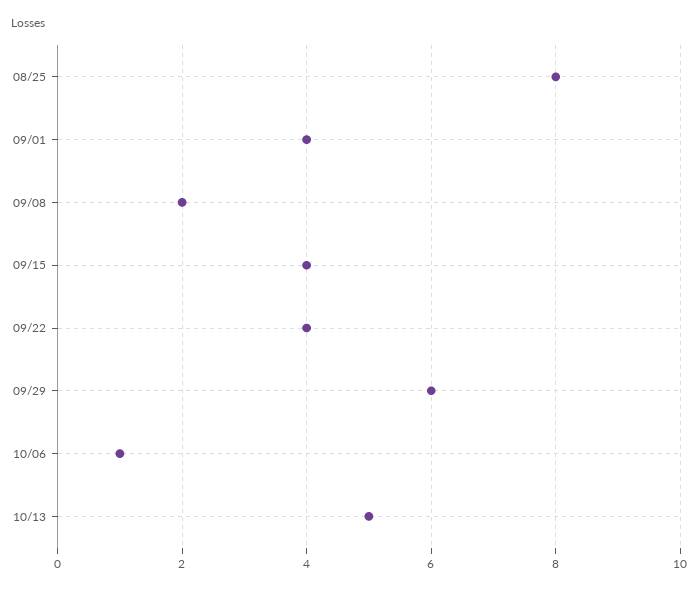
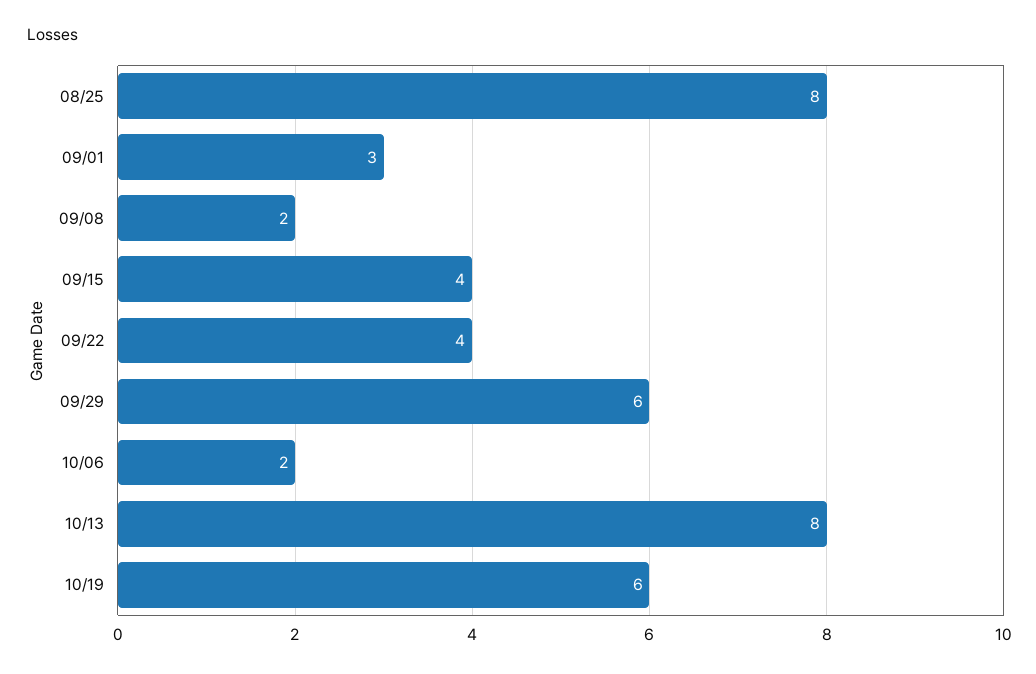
09/01: 4 -> 3
10/06: 1 -> 2
10/13: 5 -> 8
10/19: none -> 6

